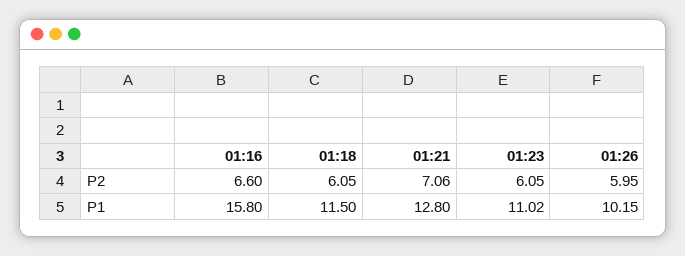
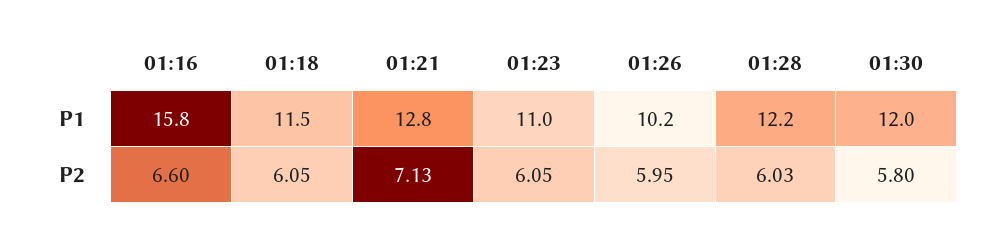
01:21, P2: 7.06 -> 7.13
01:28, P1: none -> 12.2
01:30, P1: none -> 12
01:28, P2: none -> 6.03
01:30, P2: none -> 5.8

